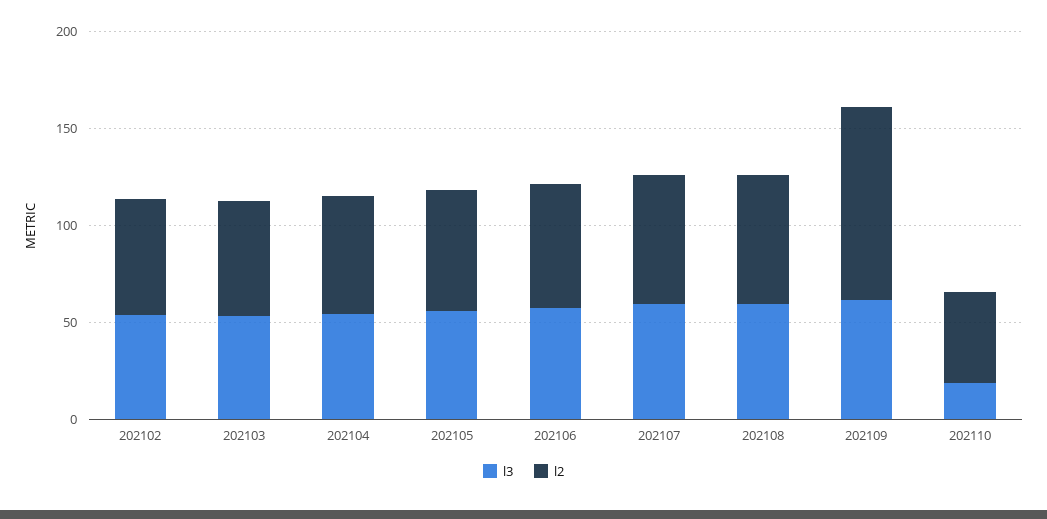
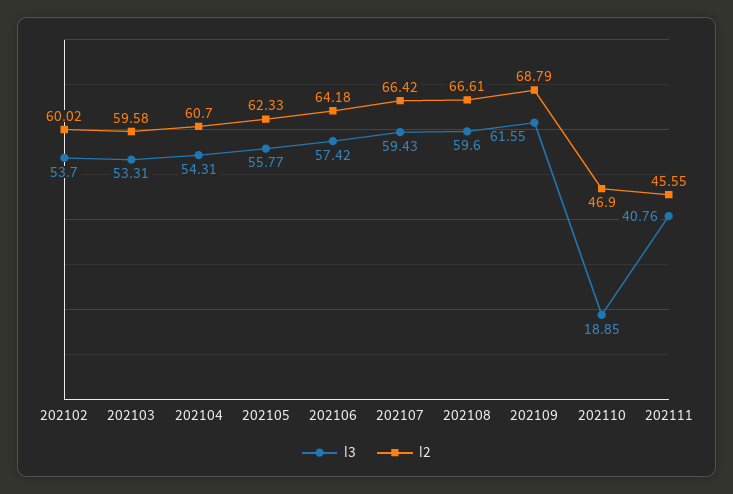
l2, 202109: 100 -> 68.79
l3, 202111: none -> 40.76
l2, 202111: none -> 45.55

